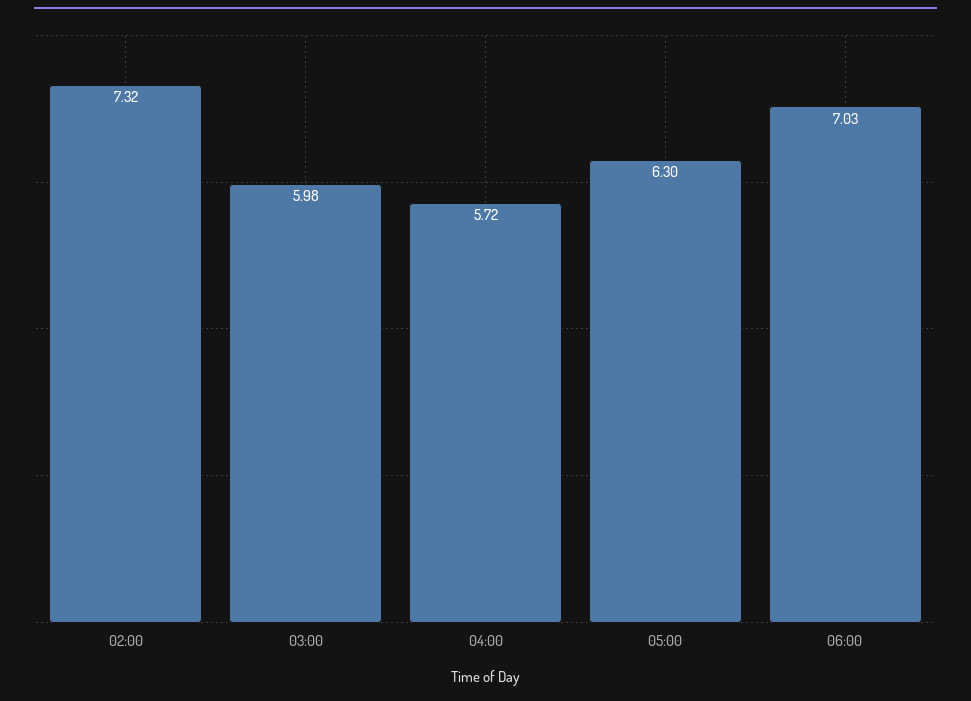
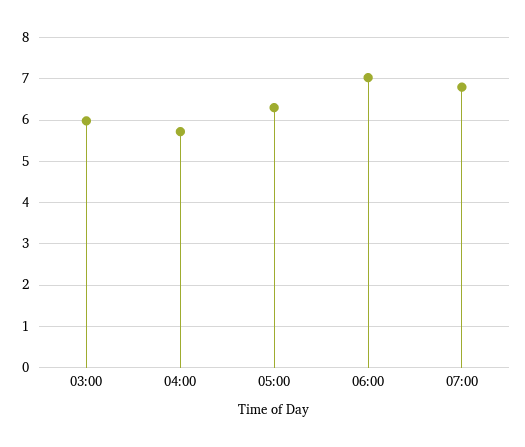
02:00: 7.32 -> none
07:00: none -> 6.8

